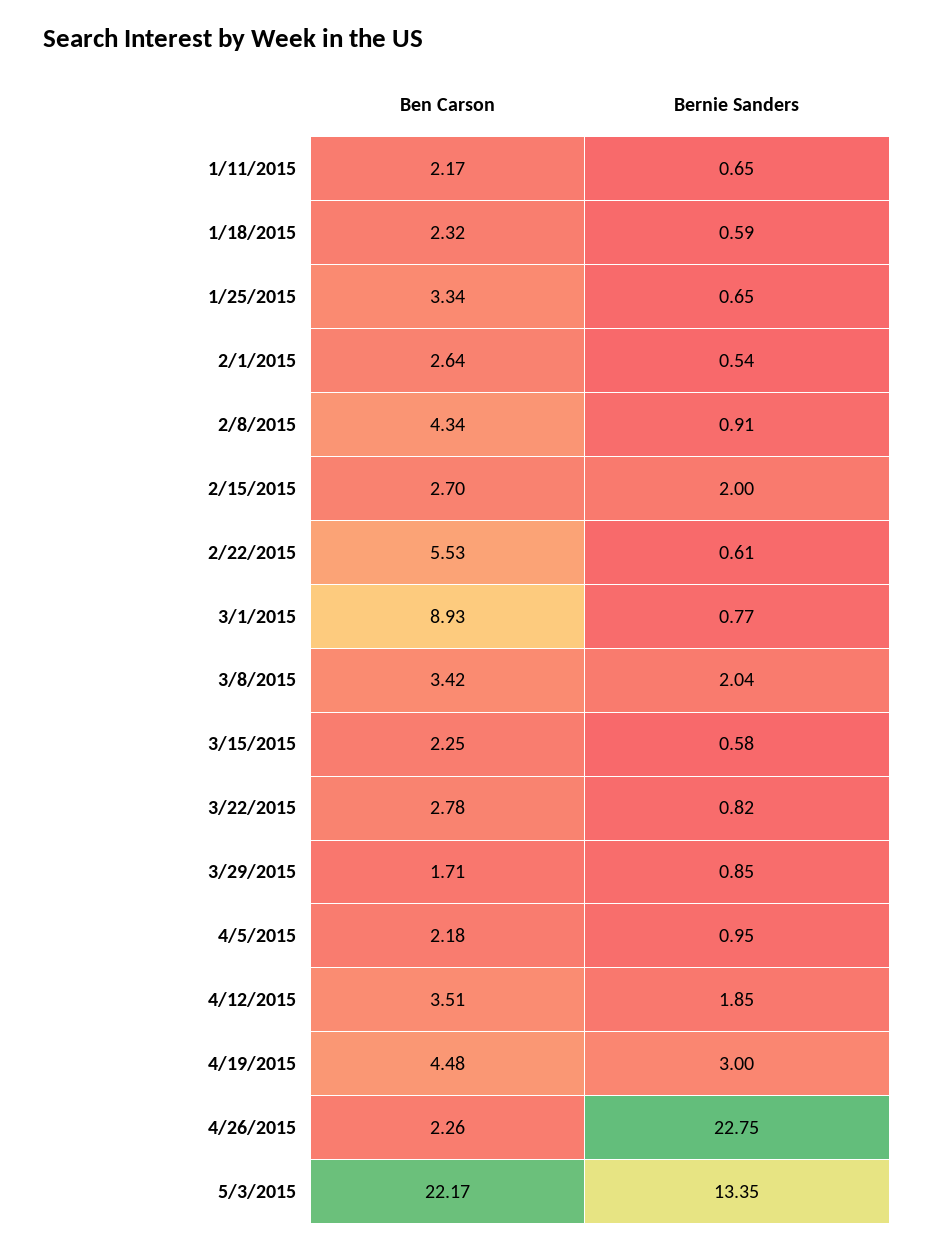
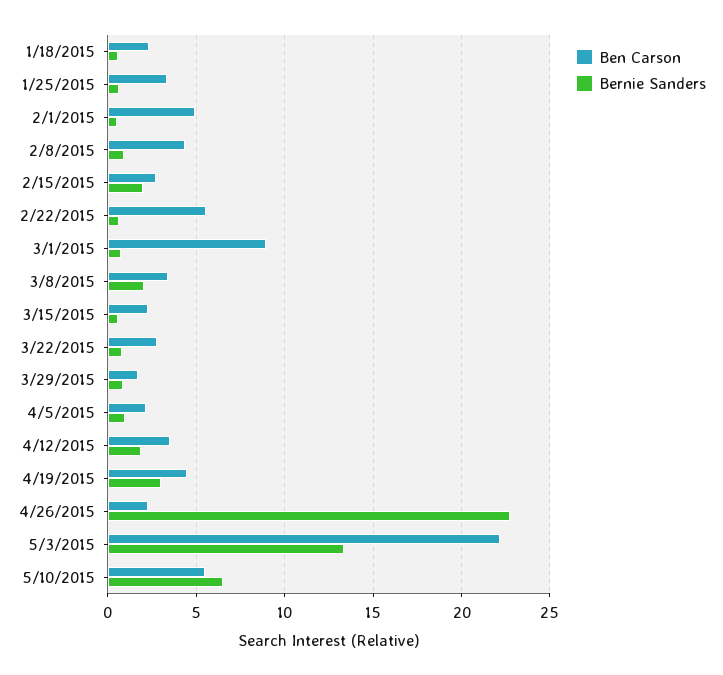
Ben Carson, 1/11/2015: 2.17 -> none
Bernie Sanders, 1/11/2015: 0.65 -> none
Ben Carson, 2/1/2015: 2.64 -> 5
Ben Carson, 5/10/2015: none -> 5.5
Bernie Sanders, 5/10/2015: none -> 6.5

